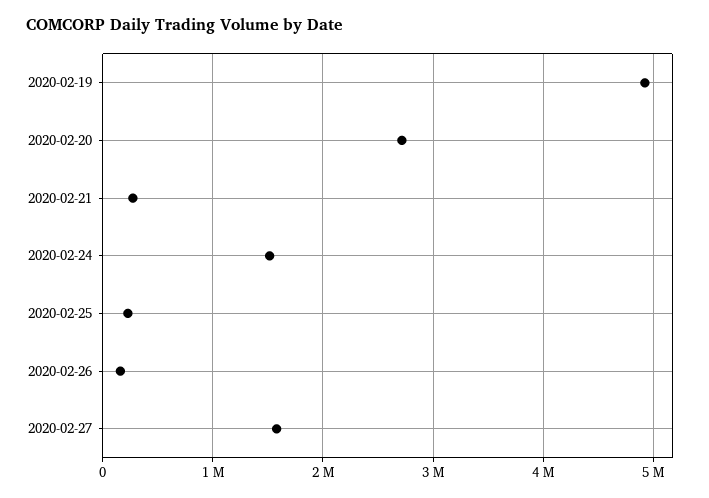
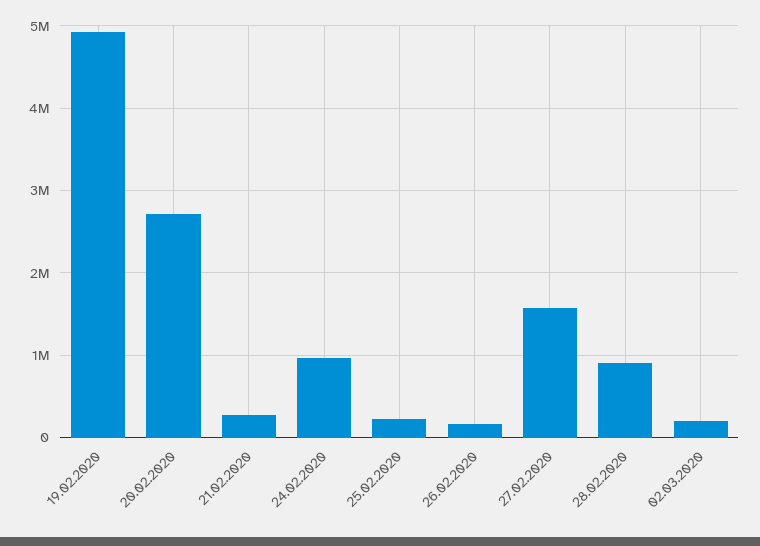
2020-02-24: 1500000 -> 1000000
28.02.2020: none -> 900000
02.03.2020: none -> 200000

